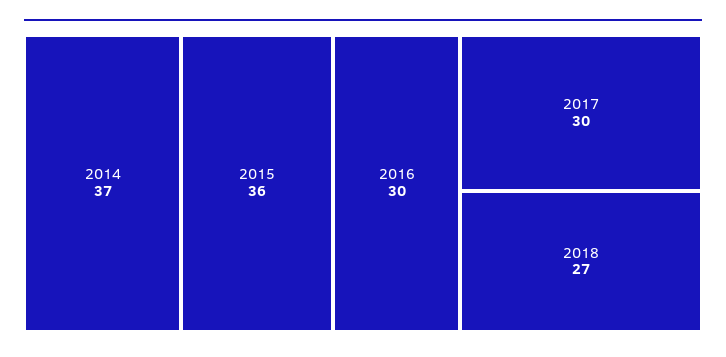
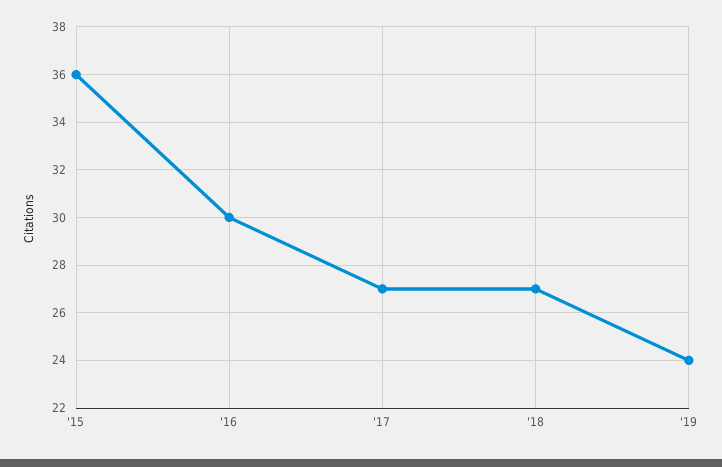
2014: 37 -> none
2017: 30 -> 27
'19: none -> 24

